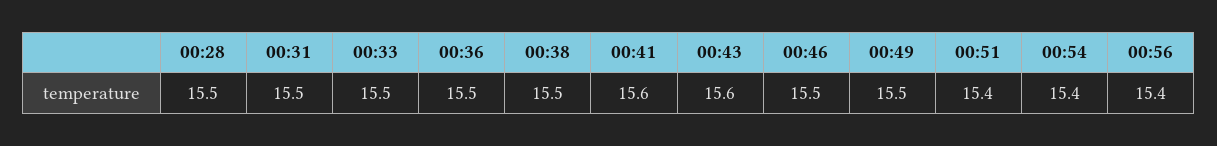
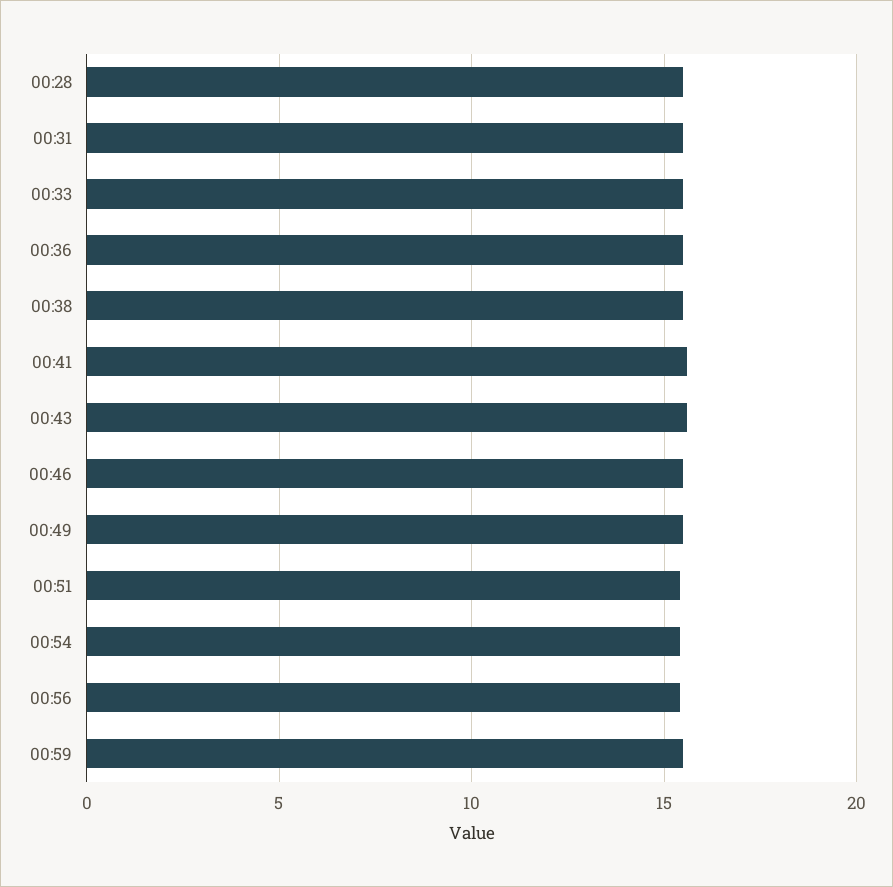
00:59: none -> 15.5

